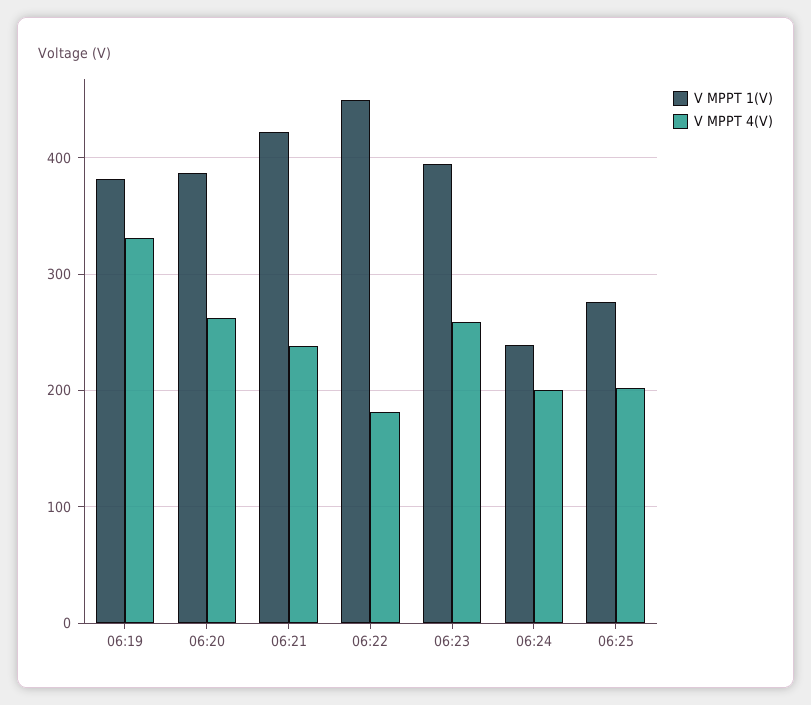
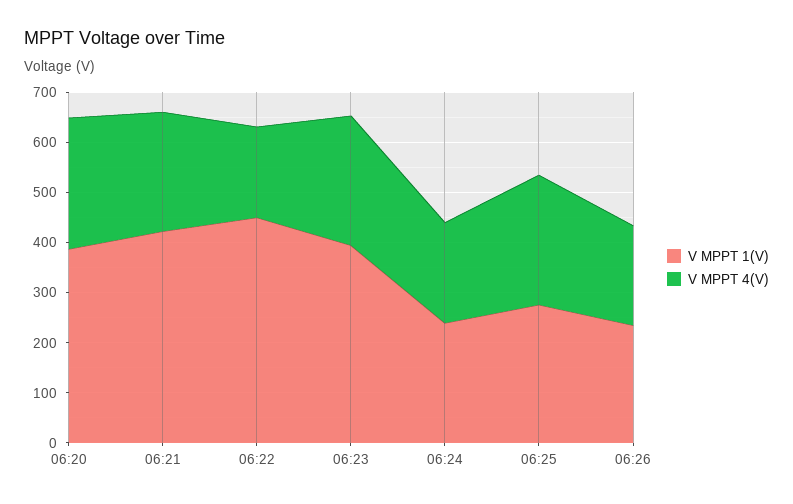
V MPPT 1(V), 06:19: 380 -> none
V MPPT 4(V), 06:19: 330 -> none
V MPPT 4(V), 06:25: 200 -> 260
V MPPT 1(V), 06:26: none -> 240
V MPPT 4(V), 06:26: none -> 200

